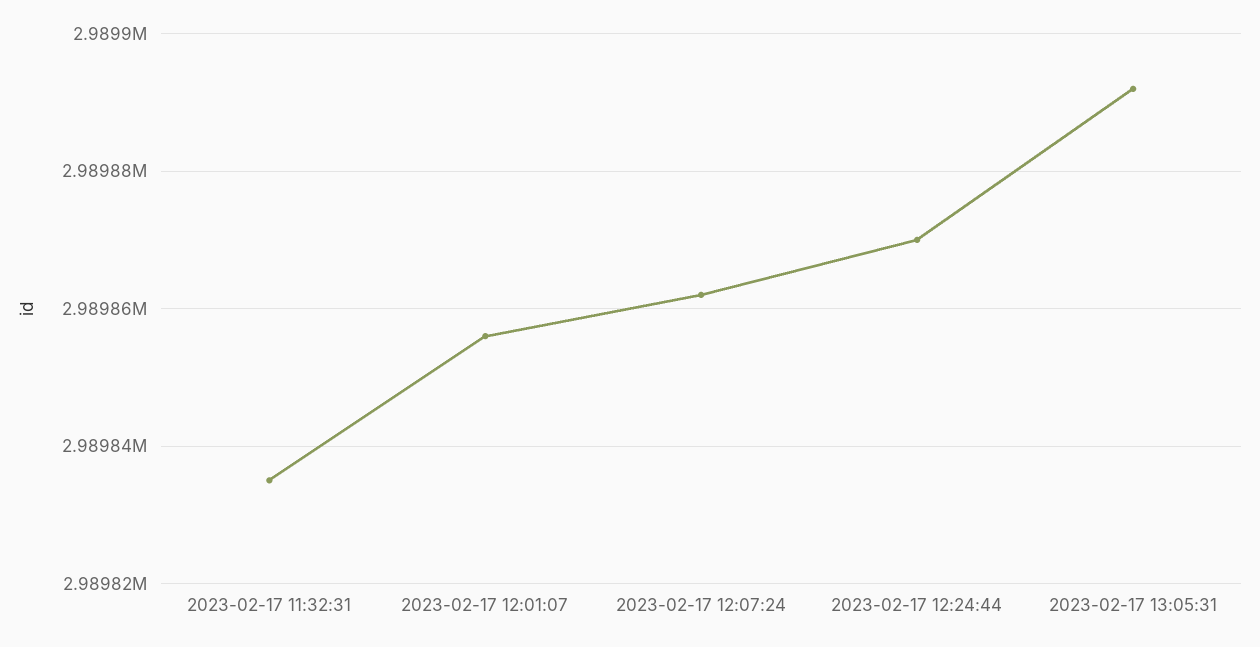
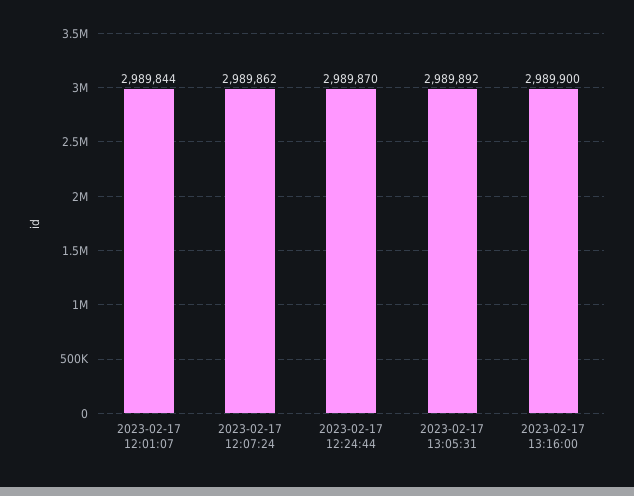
2023-02-17 11:32:31: 2989835 -> none
2023-02-17 12:01:07: 2989855 -> 2989844
2023-02-17 13:16:00: none -> 2989900

